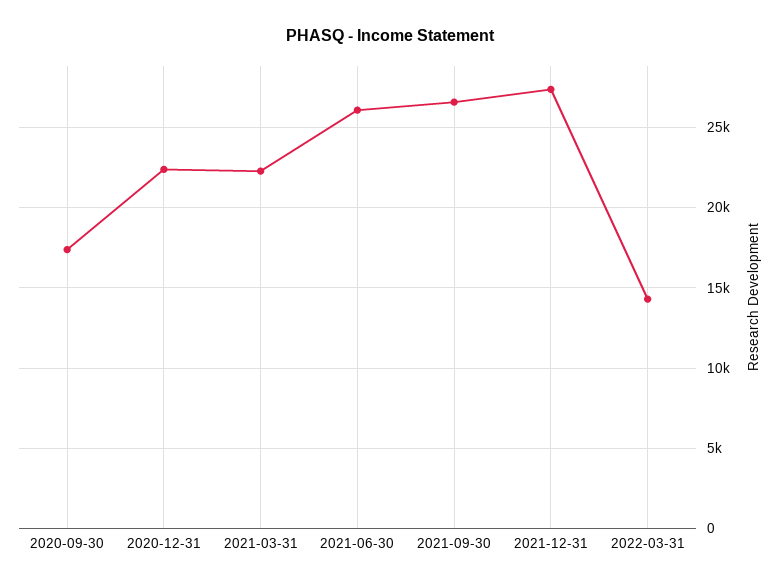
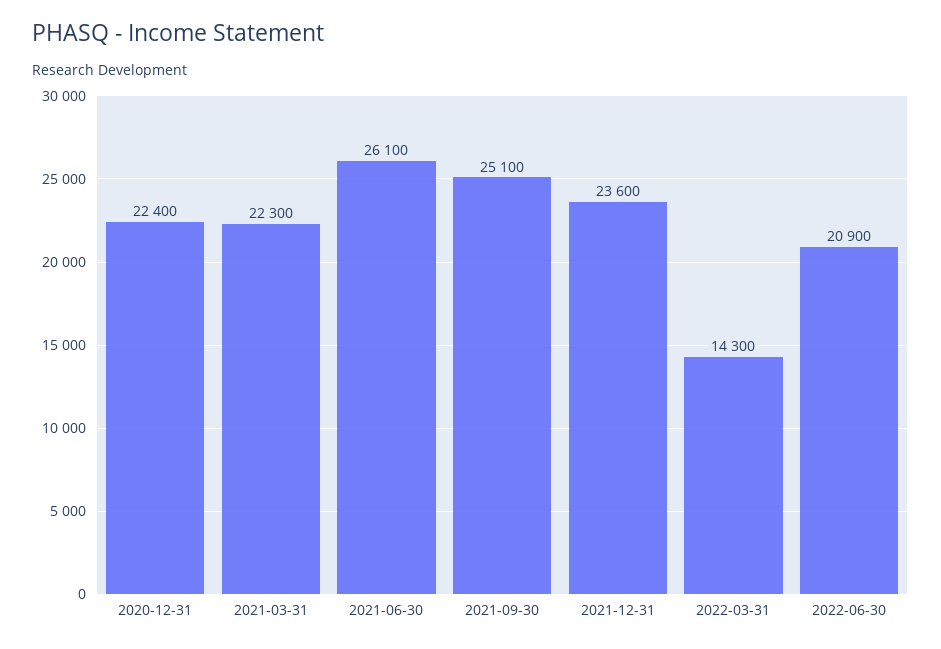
2020-09-30: 17500 -> none
2021-09-30: 26500 -> 25100
2021-12-31: 27500 -> 23600
2022-06-30: none -> 20900

